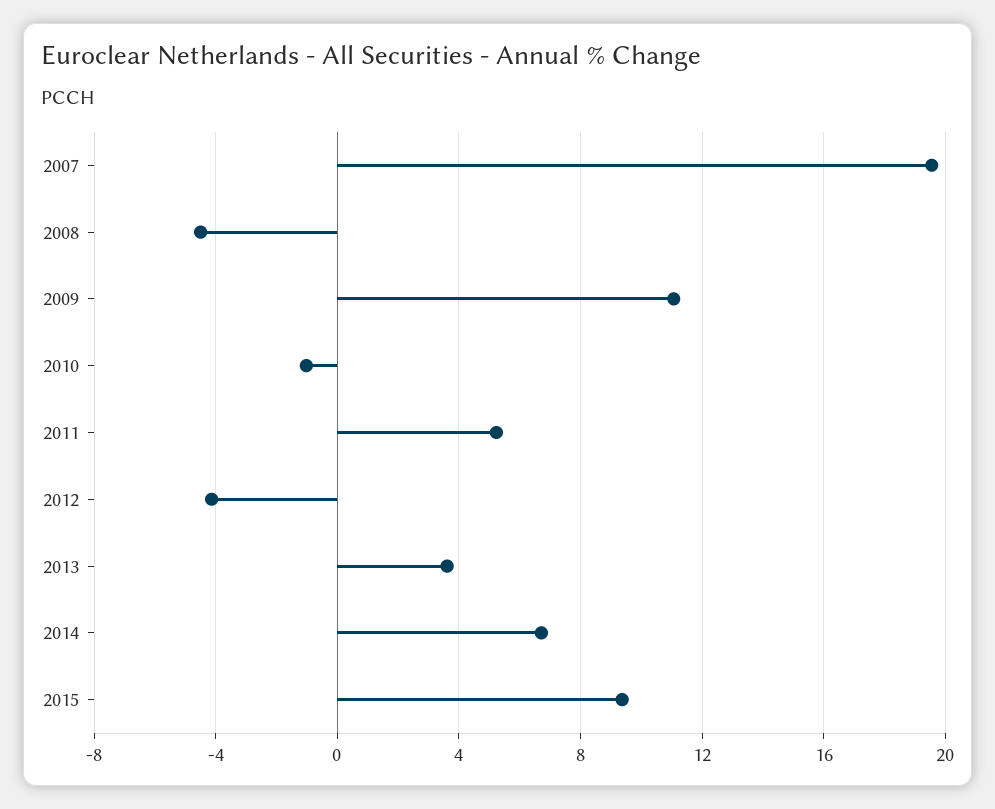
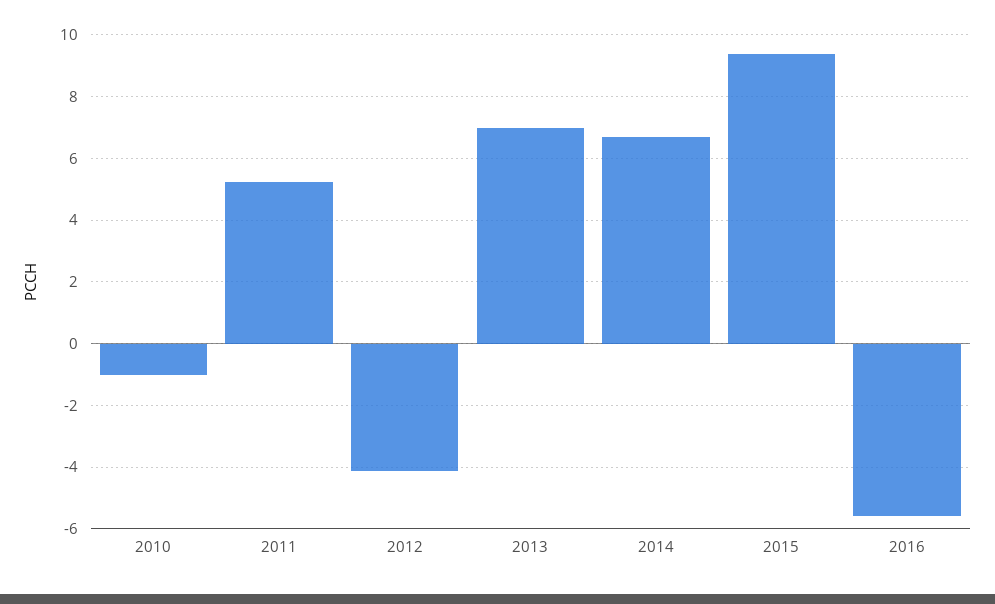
2007: 19.5 -> none
2008: -4.5 -> none
2009: 11 -> none
2013: 3.5 -> 7
2016: none -> -5.6

